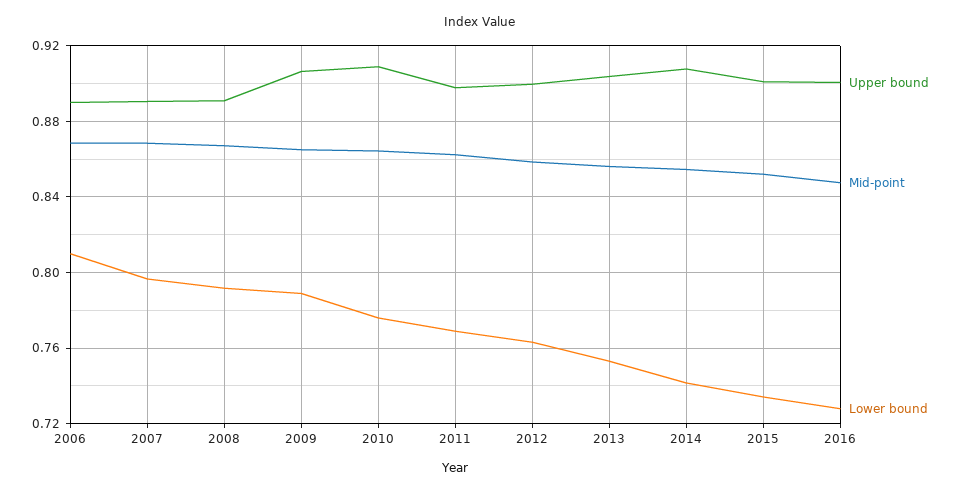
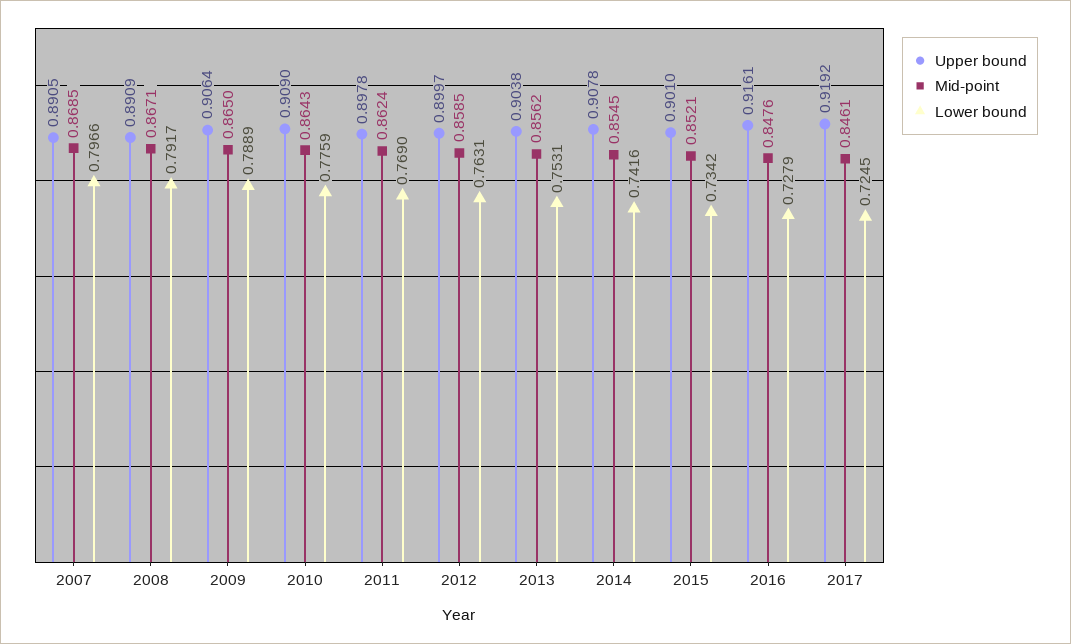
Upper bound, 2006: 0.89 -> none
Mid-point, 2006: 0.87 -> none
Lower bound, 2006: 0.81 -> none
Upper bound, 2016: 0.9 -> 0.9161
Upper bound, 2017: none -> 0.9192
Mid-point, 2017: none -> 0.8461
Lower bound, 2017: none -> 0.7245

